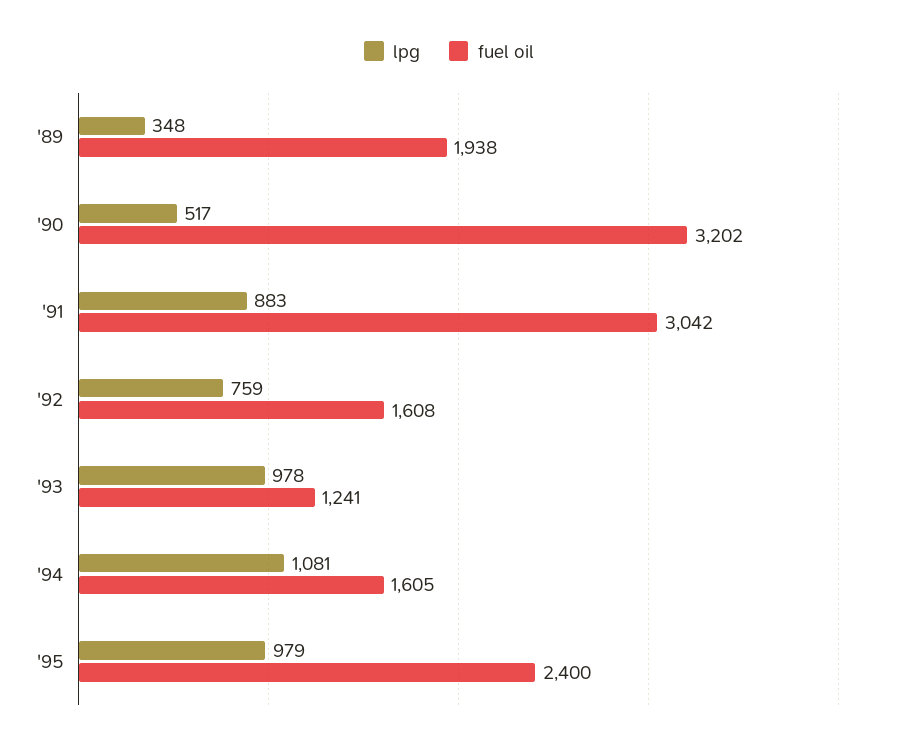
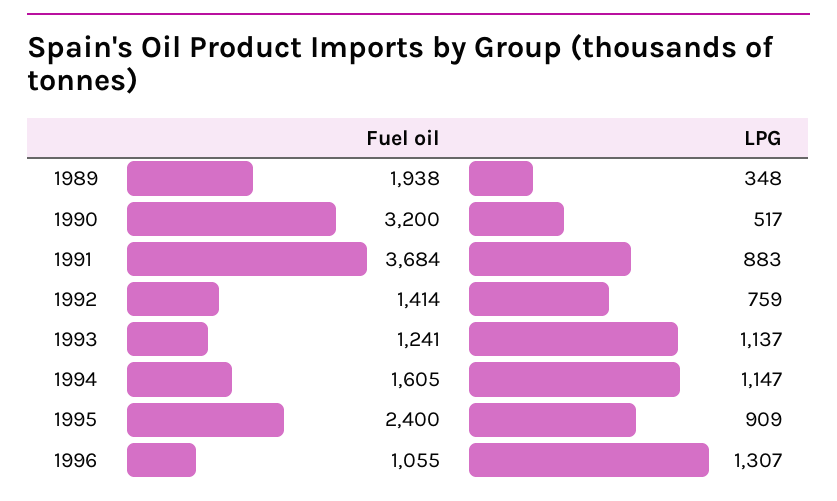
fuel oil, '90: 3202 -> 3200
fuel oil, '91: 3042 -> 3684
fuel oil, '92: 1608 -> 1414
lpg, '93: 978 -> 1137
lpg, '94: 1081 -> 1147
lpg, '95: 979 -> 909
fuel oil, 1996: none -> 1055
lpg, 1996: none -> 1307

